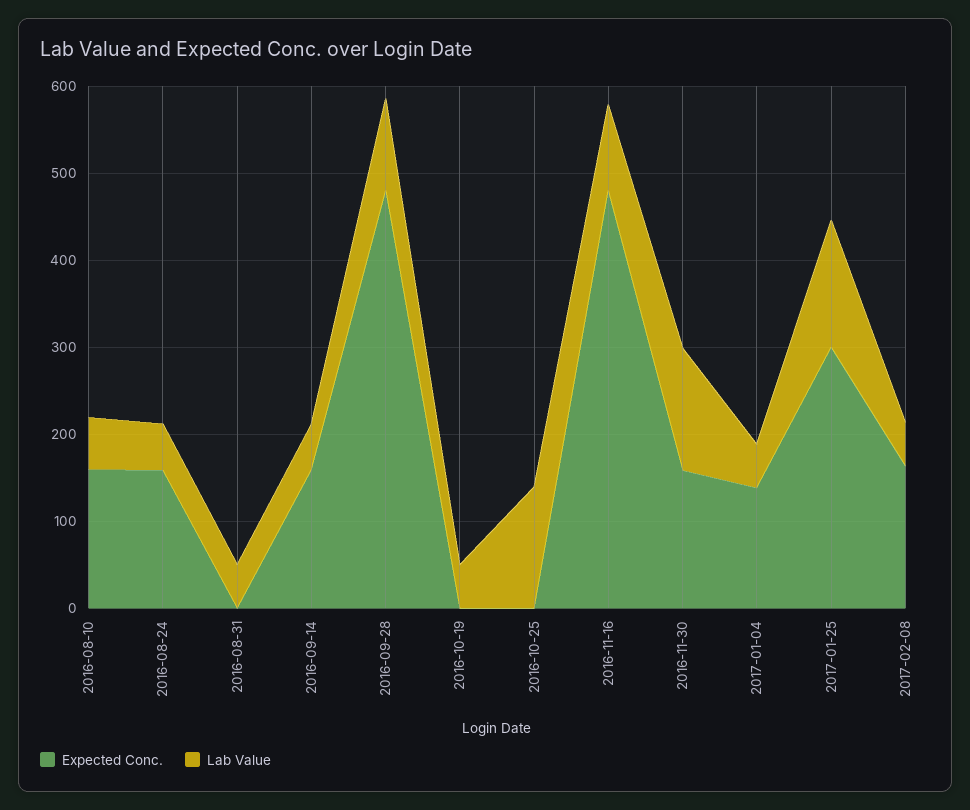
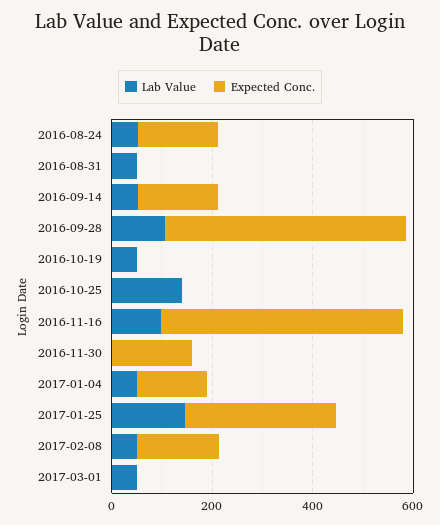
Expected Conc., 2016-08-10: 160 -> none
Lab Value, 2016-08-10: 60 -> none
Lab Value, 2016-11-30: 140 -> 0
Lab Value, 2017-03-01: none -> 50
Expected Conc., 2017-03-01: none -> 0

